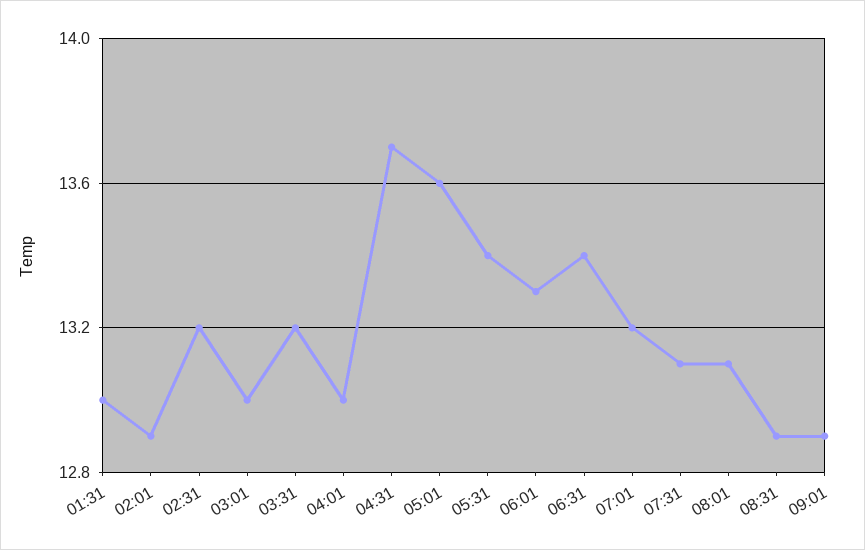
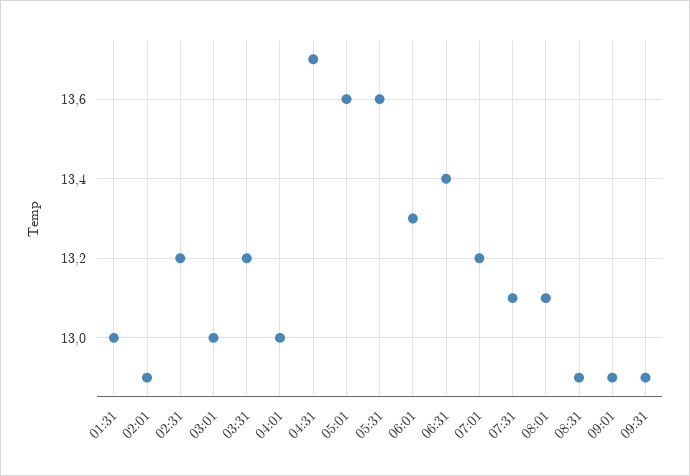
05:31: 13.4 -> 13.6
09:31: none -> 12.9

